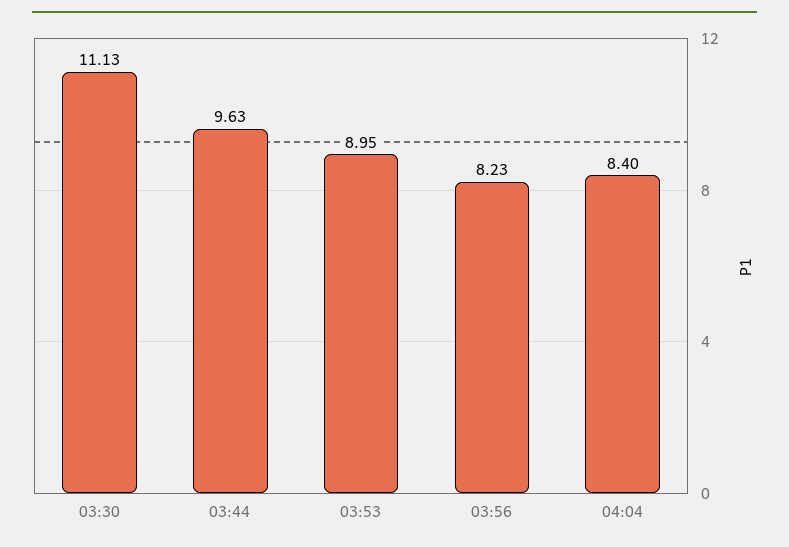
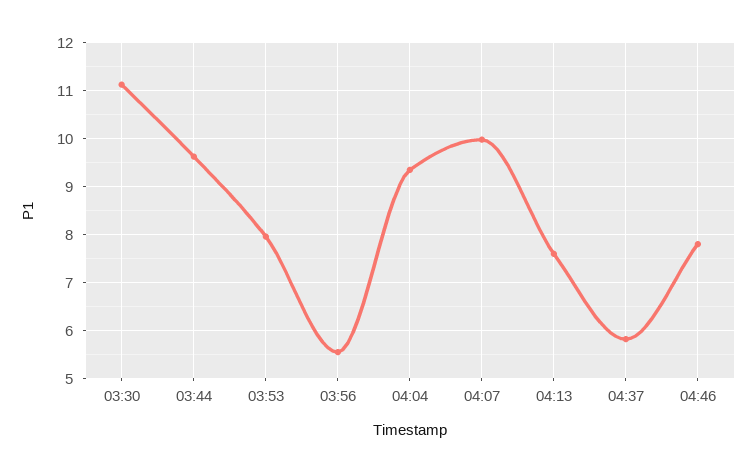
03:53: 8.95 -> 8
03:56: 8.23 -> 5.6
04:04: 8.4 -> 9.4
04:07: none -> 10
04:13: none -> 7.6
04:37: none -> 5.8
04:46: none -> 7.8

